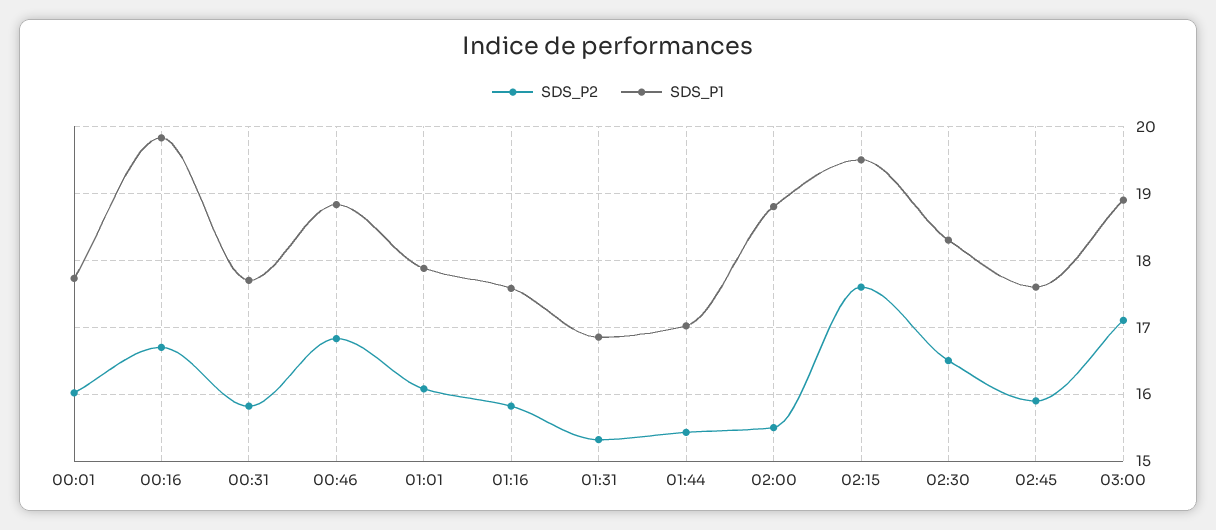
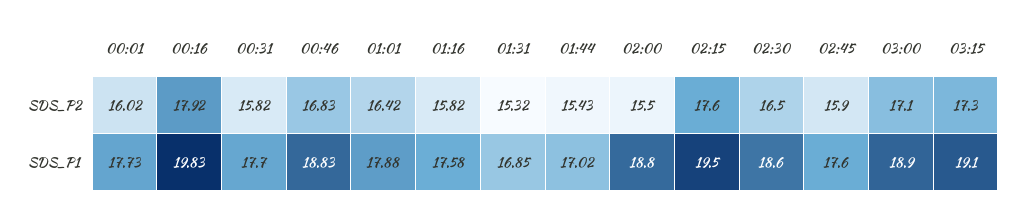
SDS_P2, 00:16: 16.7 -> 17.92
SDS_P2, 01:01: 16.1 -> 16.42
SDS_P1, 02:30: 18.3 -> 18.6
SDS_P2, 03:15: none -> 17.3
SDS_P1, 03:15: none -> 19.1

